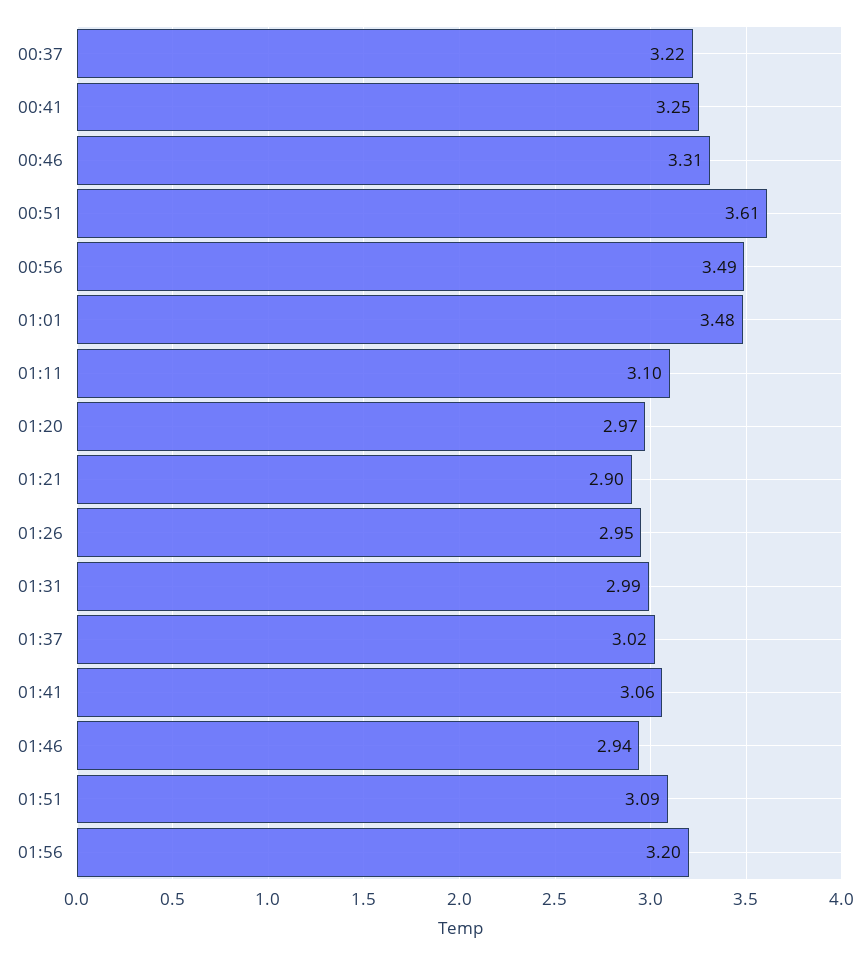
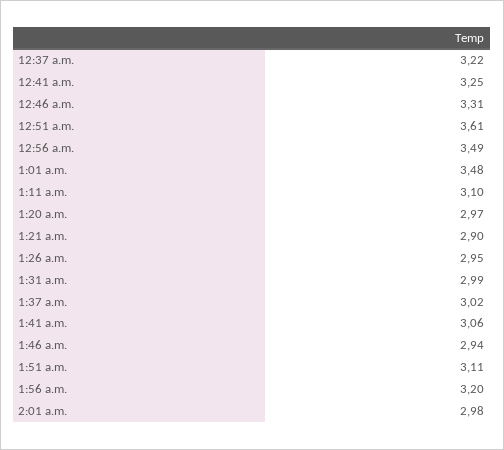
01:51: 3.09 -> 3.11
2:01 a.m.: none -> 2.98

